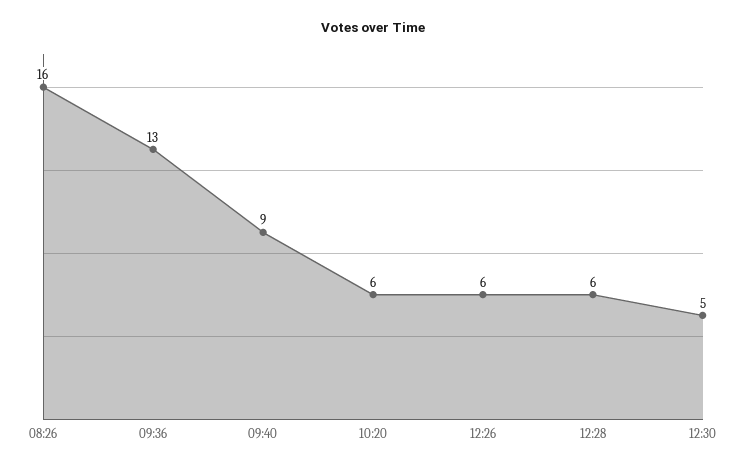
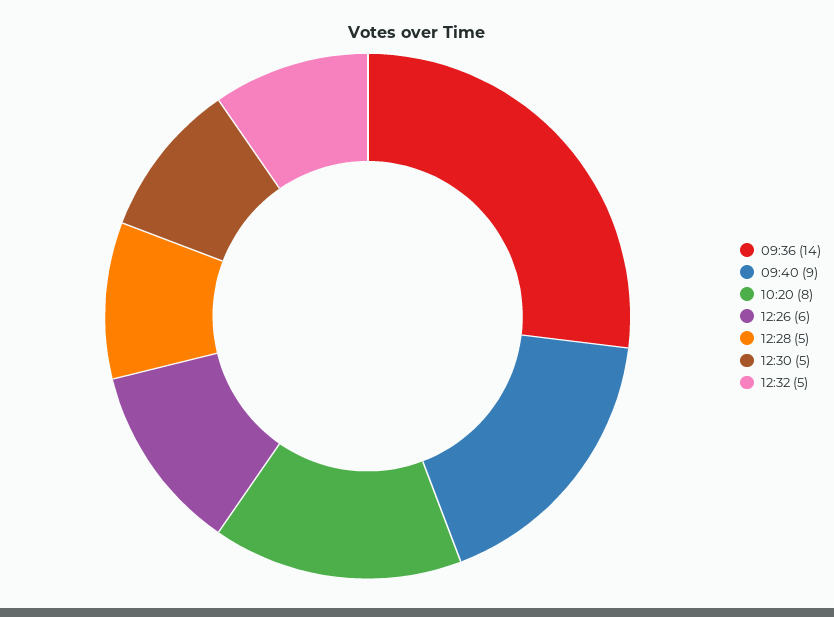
08:26: 16 -> none
09:36: 13 -> 14
10:20: 6 -> 8
12:28: 6 -> 5
12:32: none -> 5

